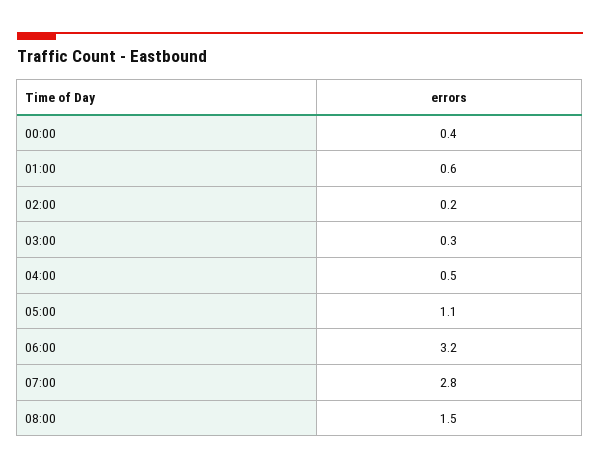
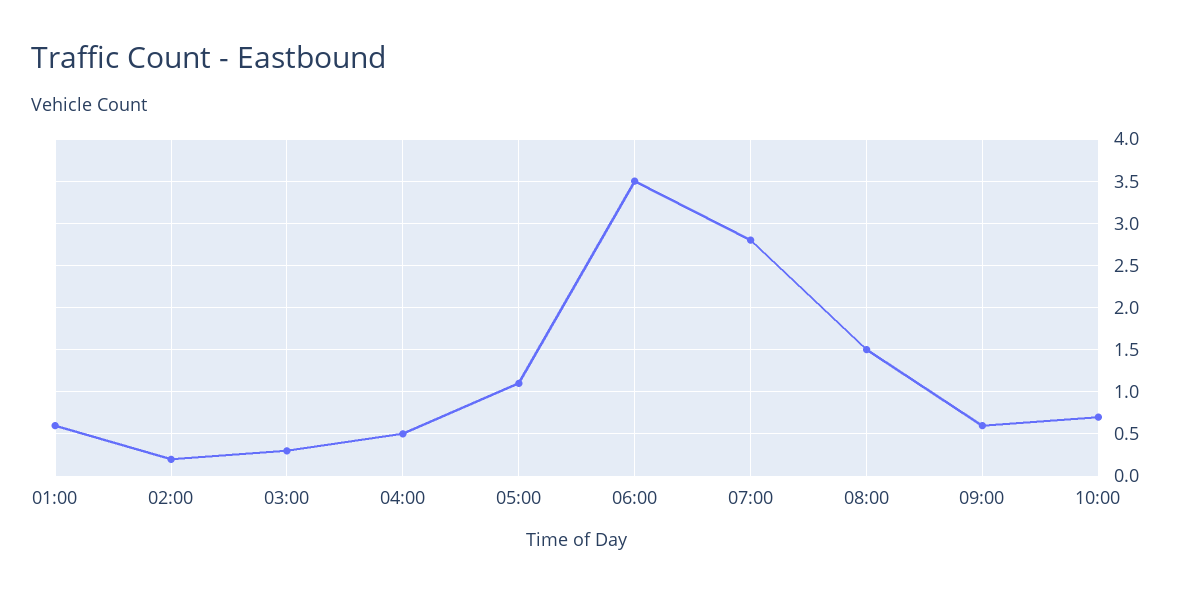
00:00: 0.4 -> none
06:00: 3.2 -> 3.5
09:00: none -> 0.6
10:00: none -> 0.7

